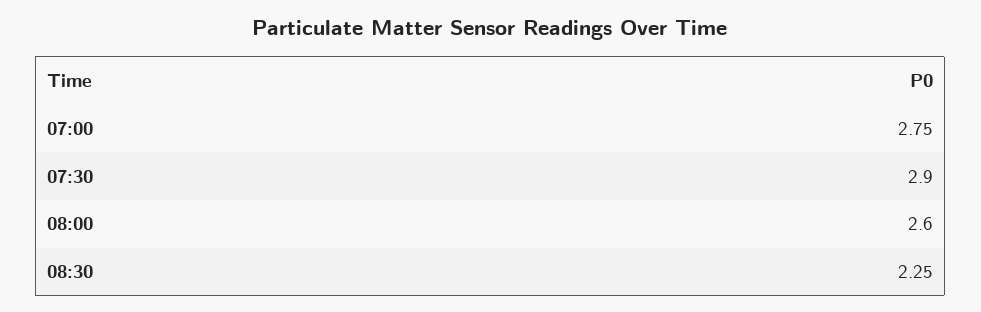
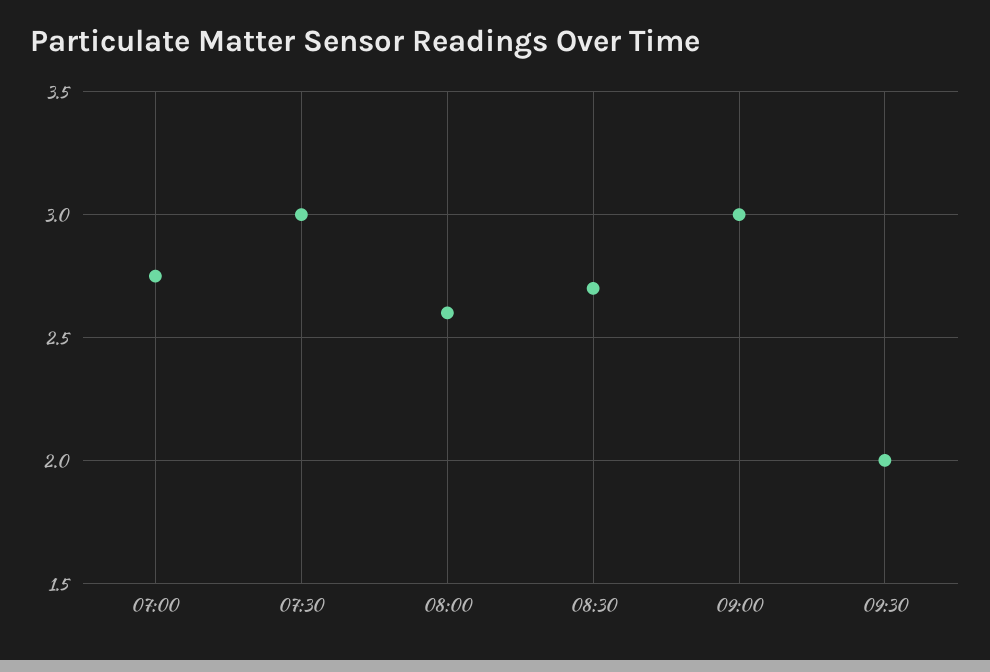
07:30: 2.9 -> 3
08:30: 2.25 -> 2.7
09:00: none -> 3
09:30: none -> 2

